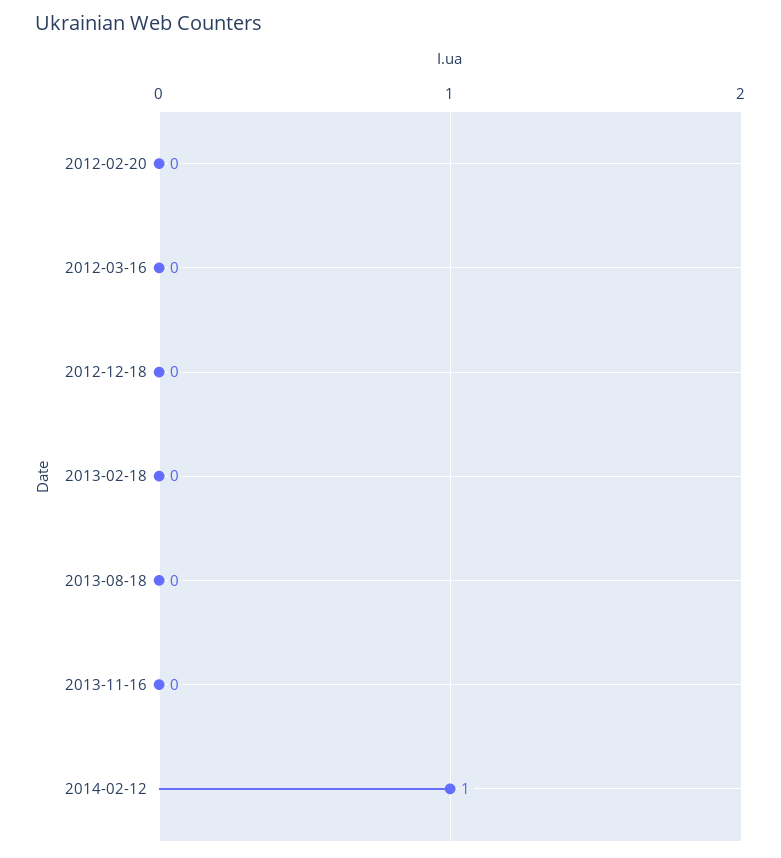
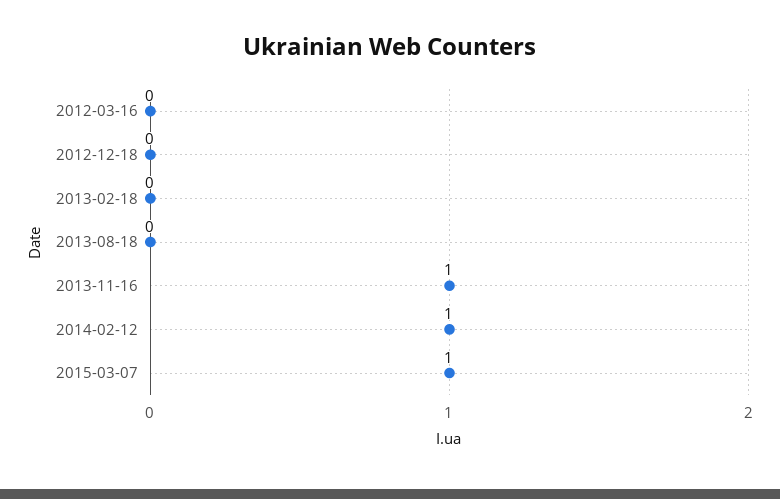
2012-02-20: 0 -> none
2013-11-16: 0 -> 1
2015-03-07: none -> 1

